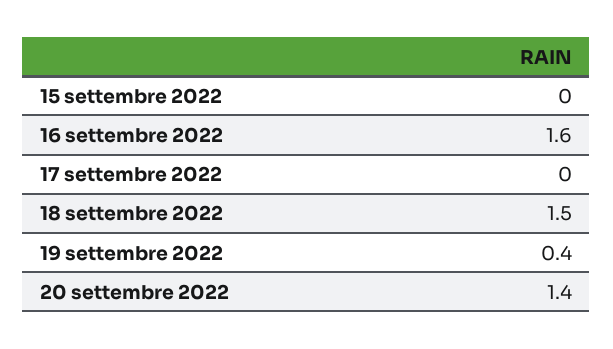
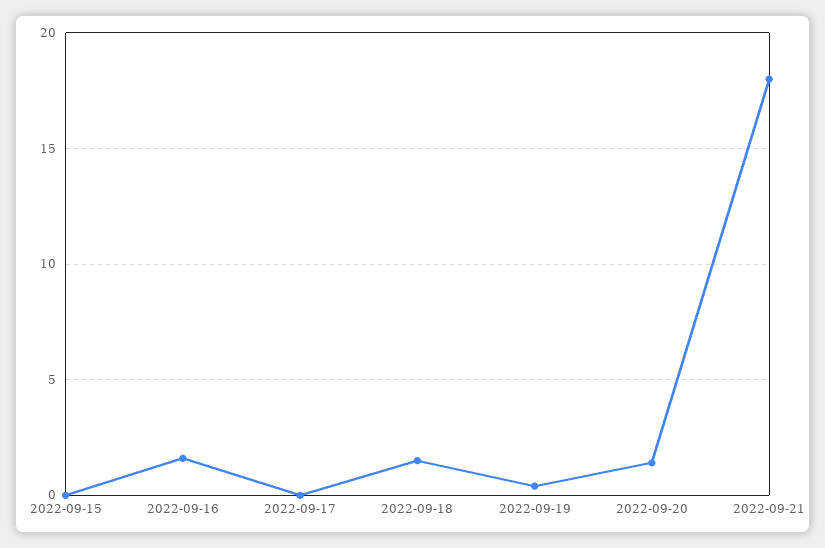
2022-09-21: none -> 18

